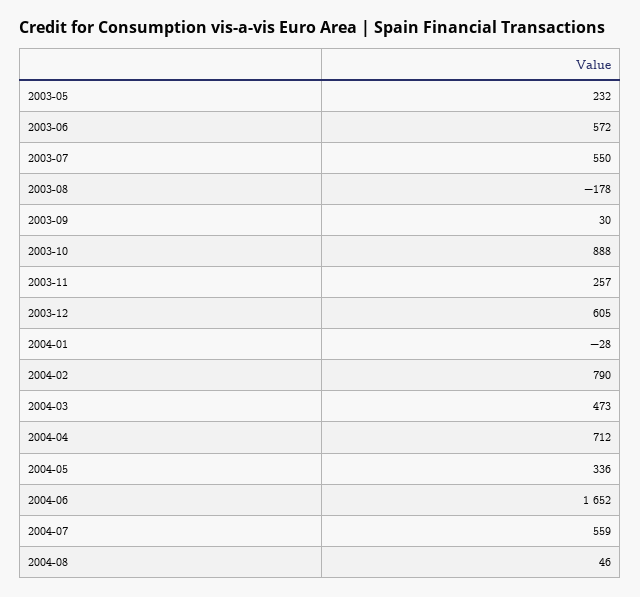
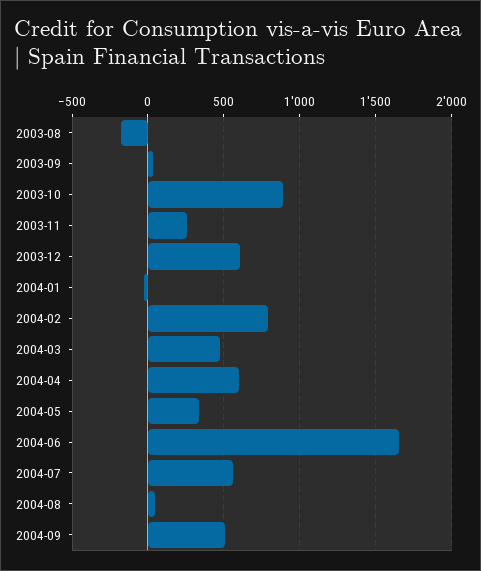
2003-05: 232 -> none
2003-06: 572 -> none
2003-07: 550 -> none
2004-04: 712 -> 600
2004-09: none -> 500

